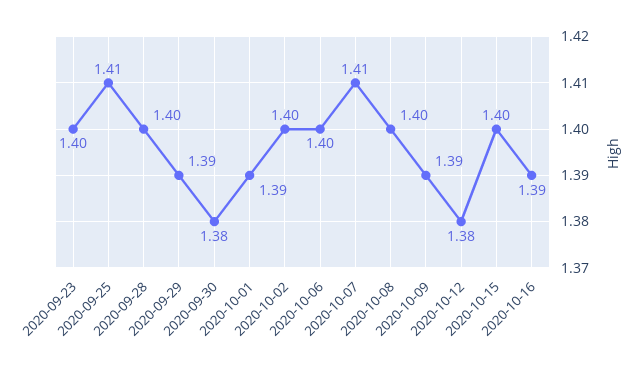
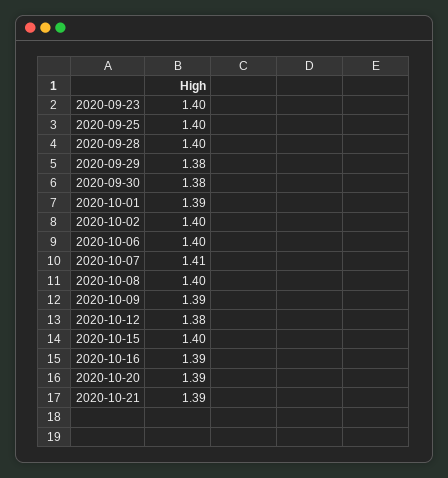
2020-09-25: 1.41 -> 1.4
2020-09-29: 1.39 -> 1.38
2020-10-20: none -> 1.39
2020-10-21: none -> 1.39

